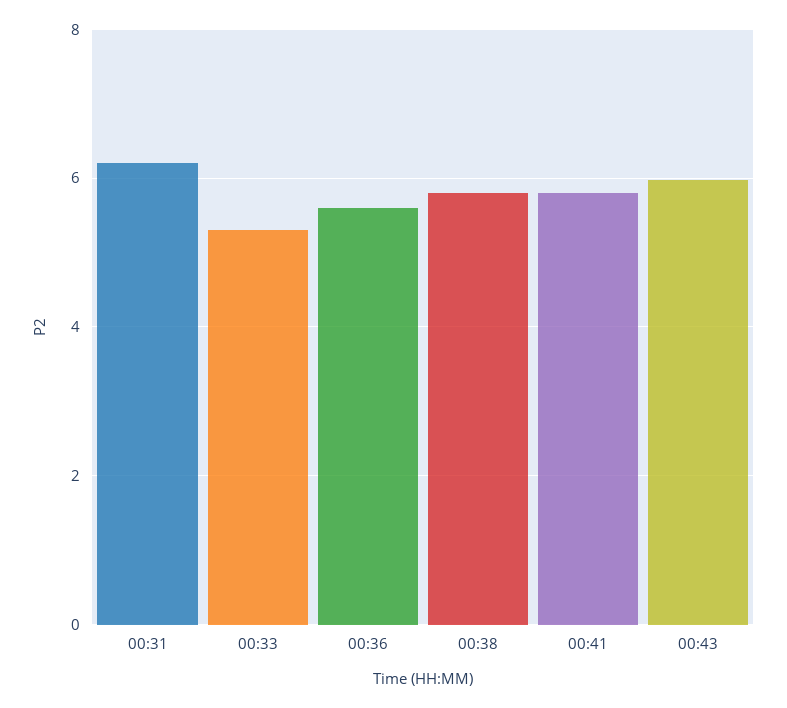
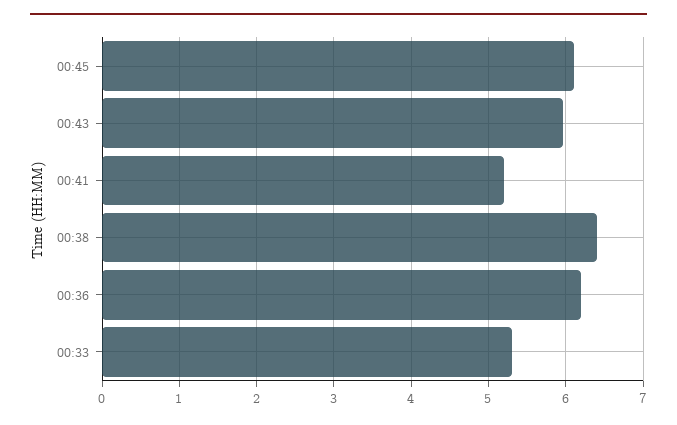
00:31: 6.2 -> none
00:36: 5.6 -> 6.2
00:38: 5.8 -> 6.4
00:41: 5.8 -> 5.2
00:45: none -> 6.1

